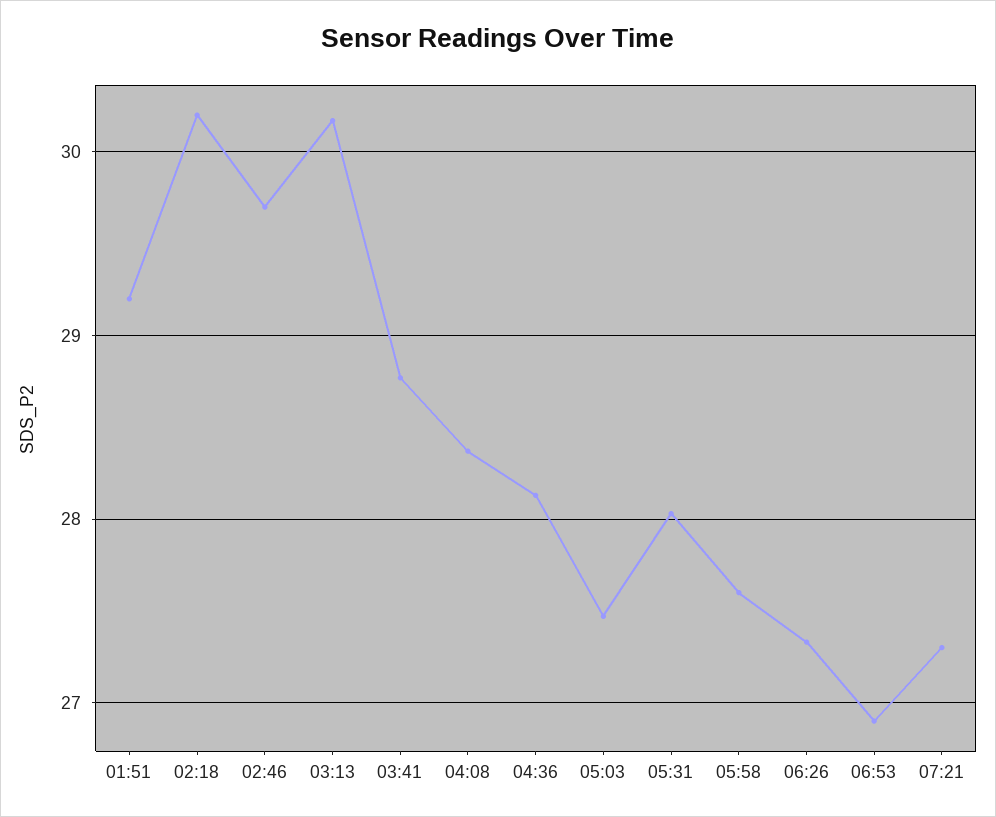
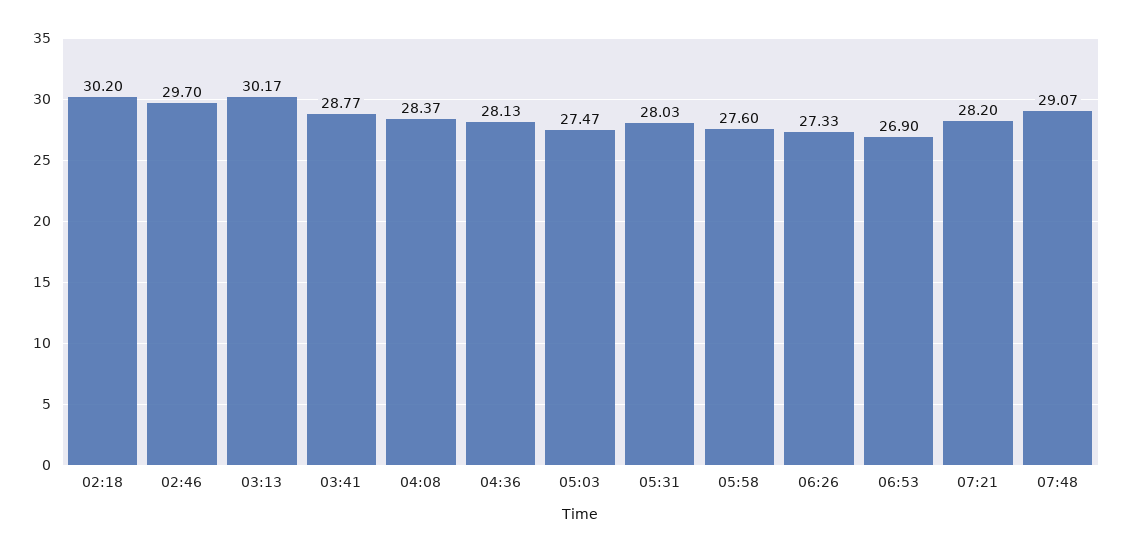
01:51: 29.2 -> none
07:21: 27.3 -> 28.2
07:48: none -> 29.07

